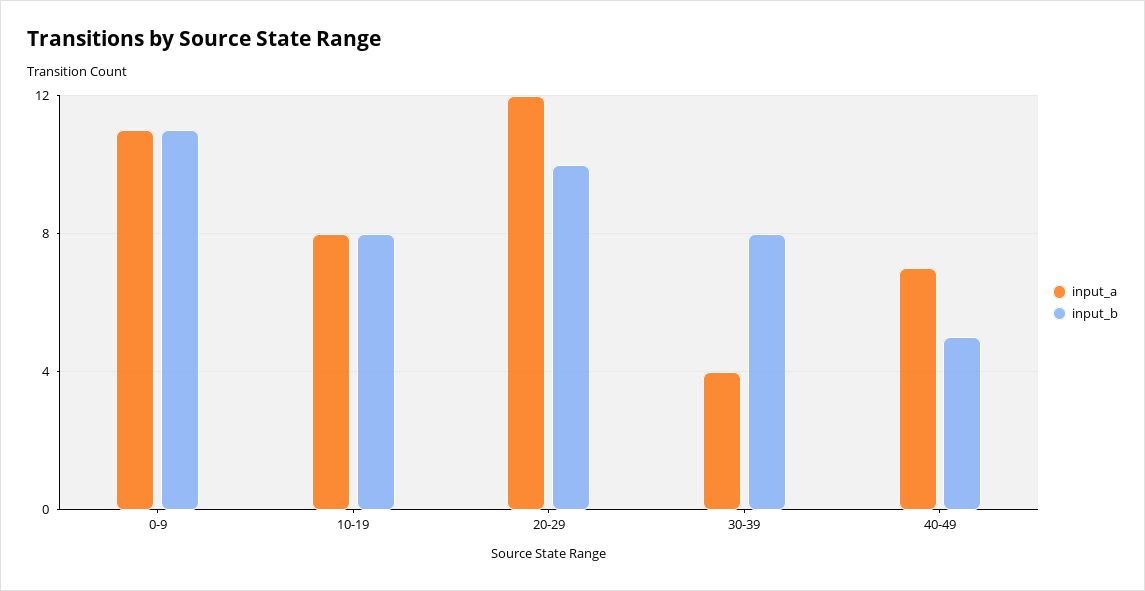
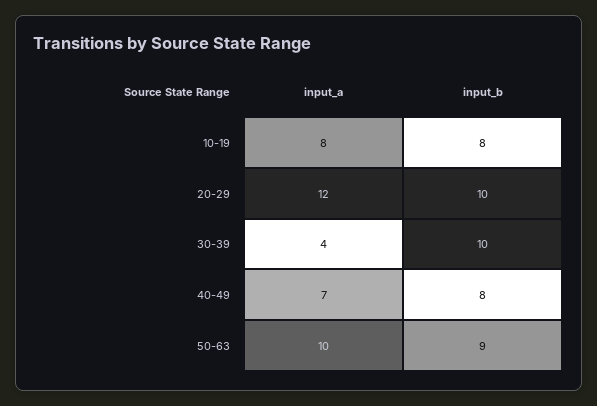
input_a, 0-9: 11 -> none
input_b, 0-9: 11 -> none
input_b, 30-39: 8 -> 10
input_b, 40-49: 5 -> 8
input_a, 50-63: none -> 10
input_b, 50-63: none -> 9

